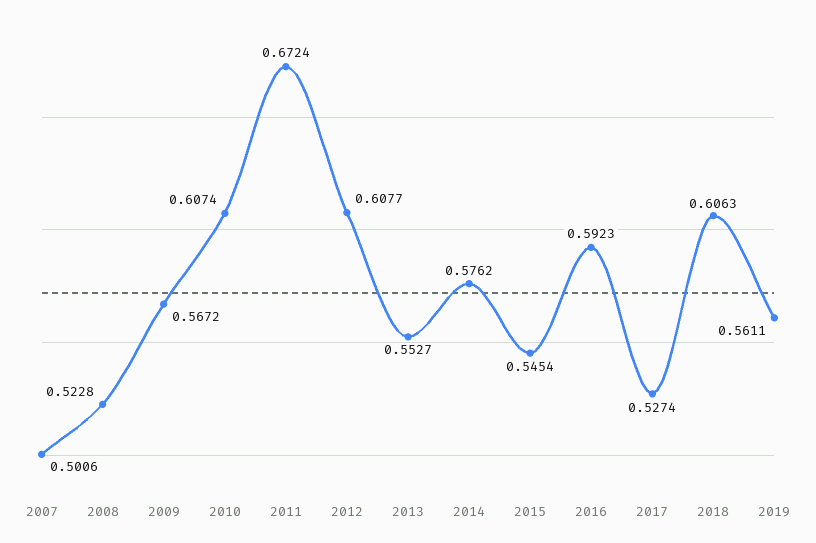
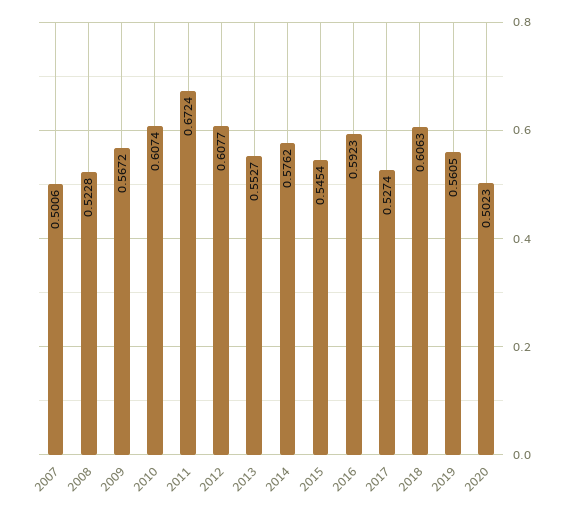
2019: 0.5611 -> 0.5605
2020: none -> 0.5023

